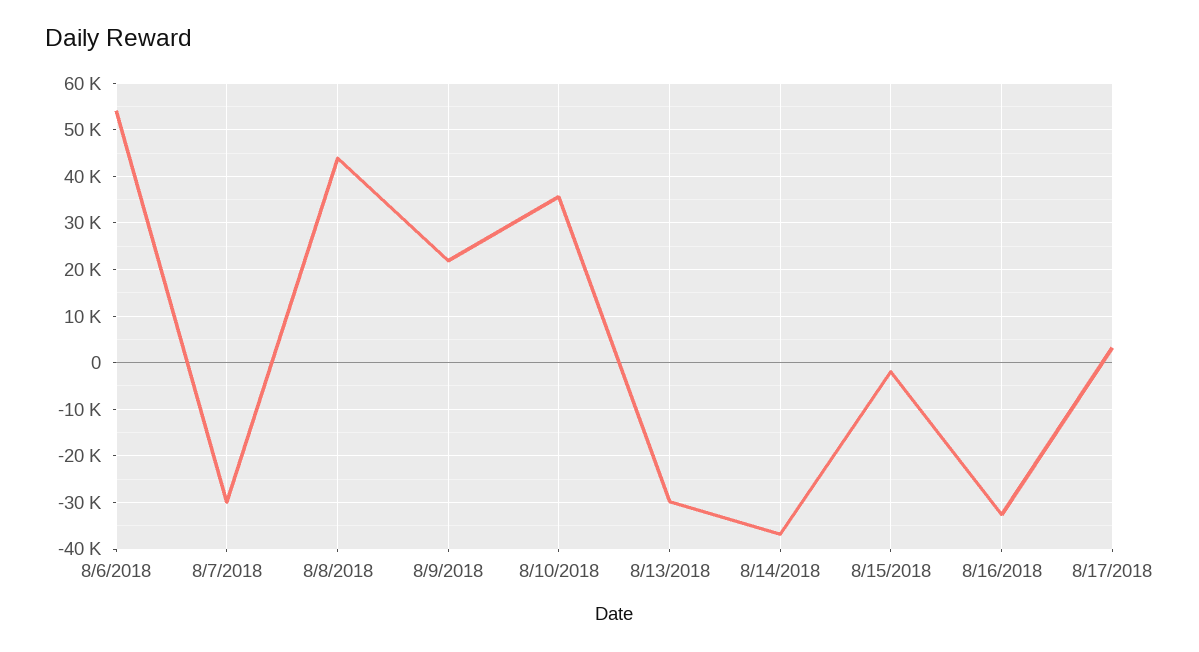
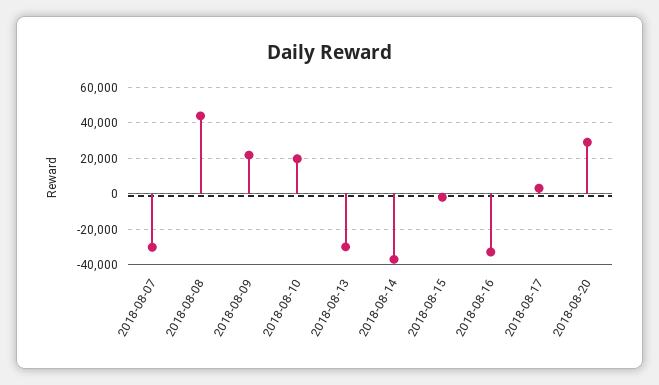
8/6/2018: 54000 -> none
8/10/2018: 36000 -> 20000
2018-08-20: none -> 30000

